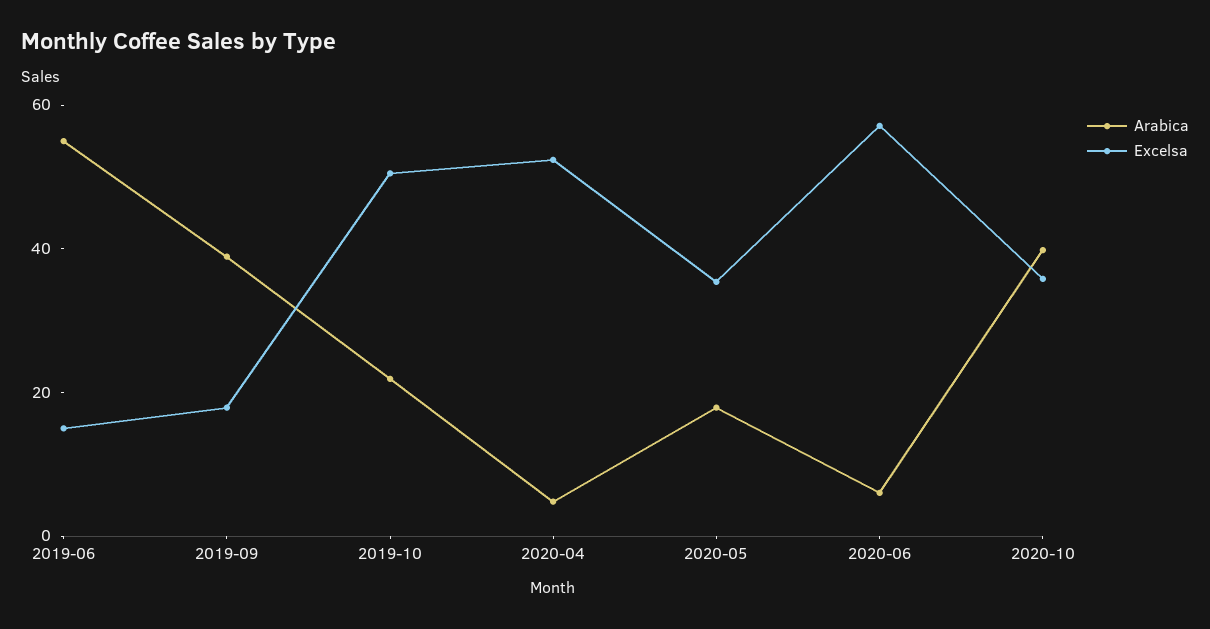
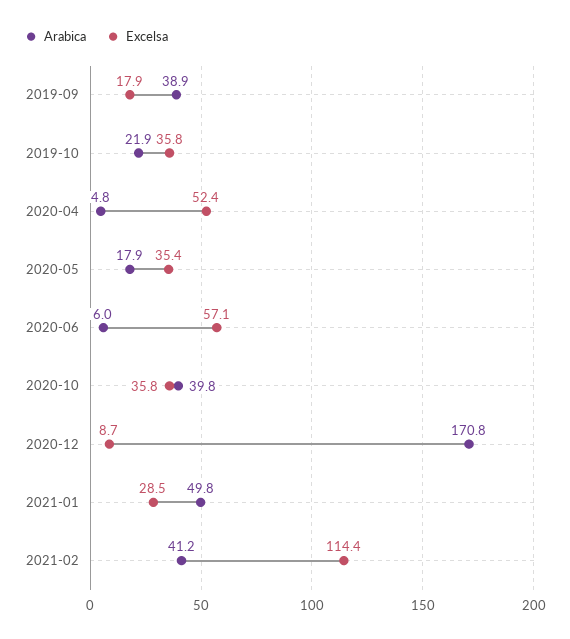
Arabica, 2019-06: 55 -> none
Excelsa, 2019-06: 15 -> none
Excelsa, 2019-10: 50 -> 35.8
Arabica, 2020-12: none -> 170.8
Excelsa, 2020-12: none -> 8.7
Arabica, 2021-01: none -> 49.8
Excelsa, 2021-01: none -> 28.5
Arabica, 2021-02: none -> 41.2
Excelsa, 2021-02: none -> 114.4

